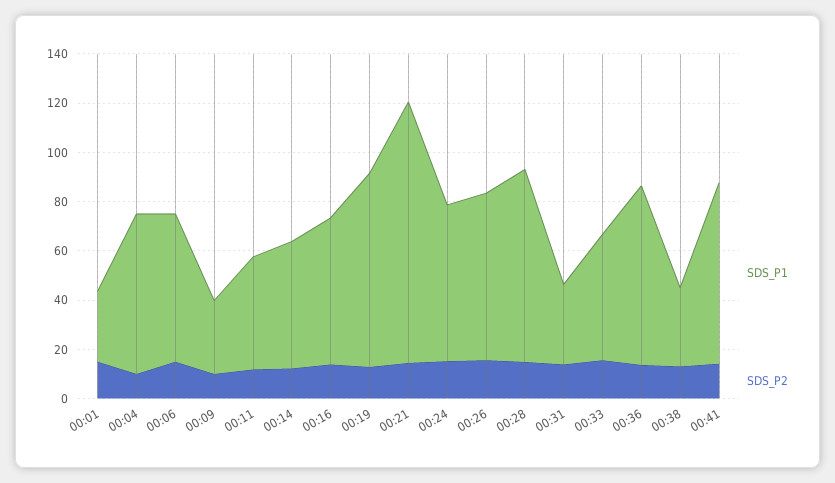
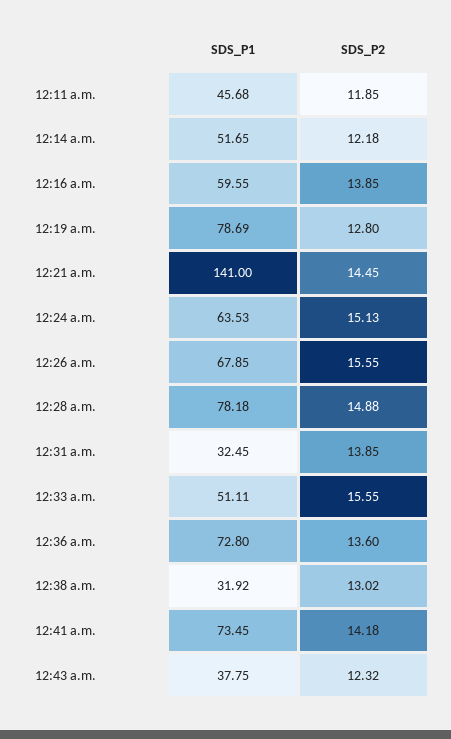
SDS_P1, 00:01: 30 -> none
SDS_P2, 00:01: 15 -> none
SDS_P1, 00:04: 65 -> none
SDS_P2, 00:04: 10 -> none
SDS_P1, 00:06: 60 -> none
SDS_P2, 00:06: 15 -> none
SDS_P1, 00:09: 30 -> none
SDS_P2, 00:09: 10 -> none
SDS_P1, 00:21: 105 -> 141
SDS_P1, 12:43 a.m.: none -> 37.75
SDS_P2, 12:43 a.m.: none -> 12.32

